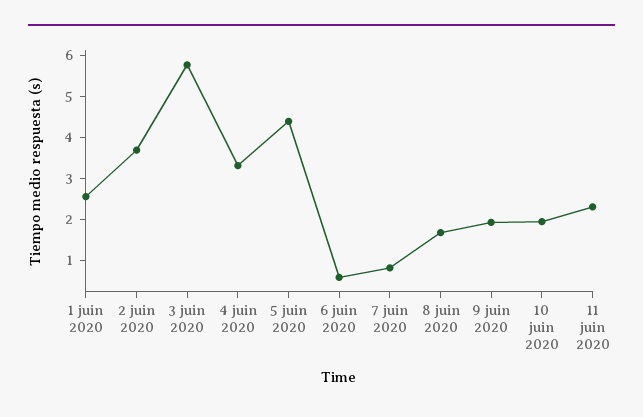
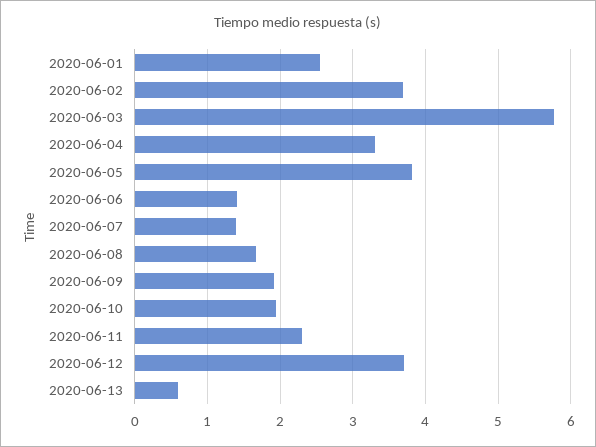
5 juin 2020: 4.4 -> 3.8
6 juin 2020: 0.6 -> 1.4
7 juin 2020: 0.8 -> 1.4
2020-06-12: none -> 3.7
2020-06-13: none -> 0.6

